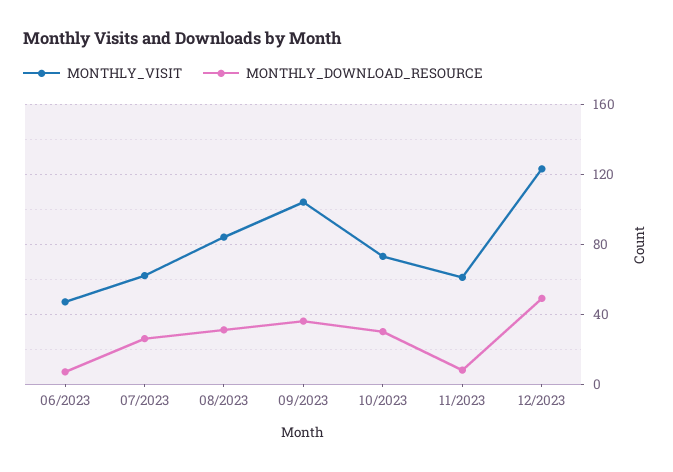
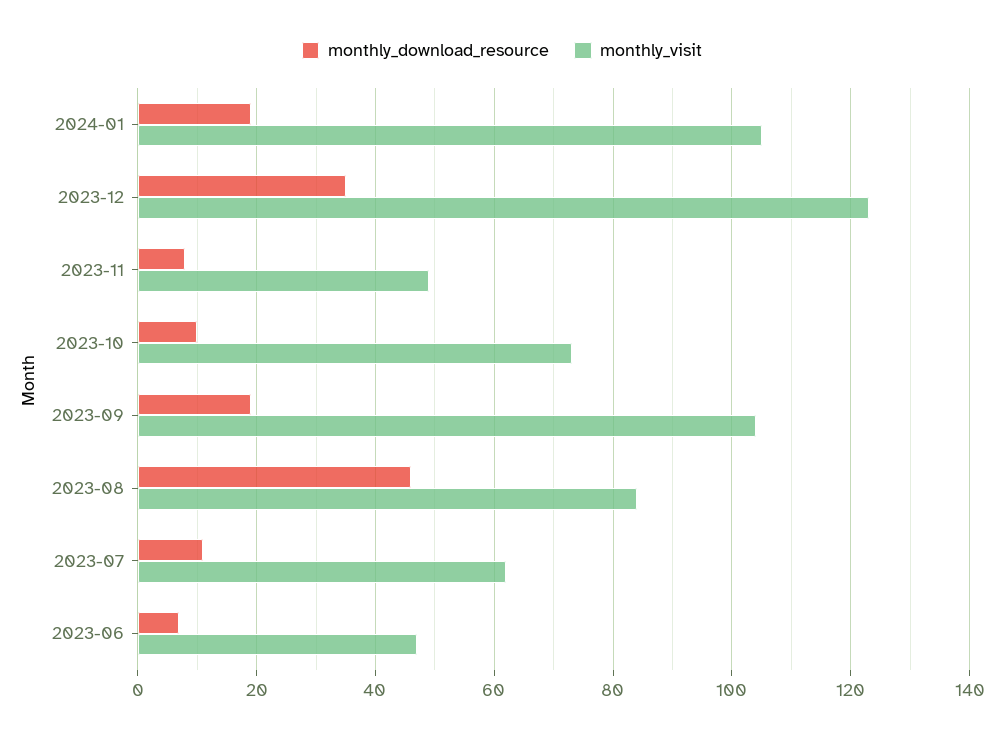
MONTHLY_DOWNLOAD_RESOURCE, 07/2023: 25 -> 10
MONTHLY_DOWNLOAD_RESOURCE, 08/2023: 30 -> 45
MONTHLY_DOWNLOAD_RESOURCE, 09/2023: 35 -> 20
MONTHLY_DOWNLOAD_RESOURCE, 10/2023: 30 -> 10
MONTHLY_VISIT, 11/2023: 60 -> 50
MONTHLY_DOWNLOAD_RESOURCE, 12/2023: 50 -> 35
MONTHLY_DOWNLOAD_RESOURCE, 2024-01: none -> 20
MONTHLY_VISIT, 2024-01: none -> 105

